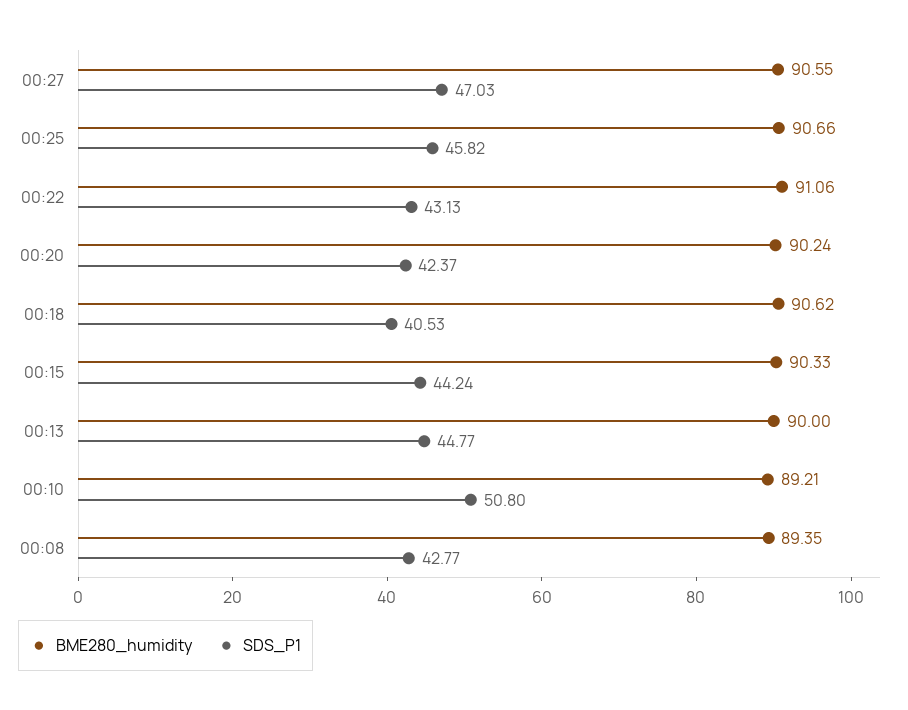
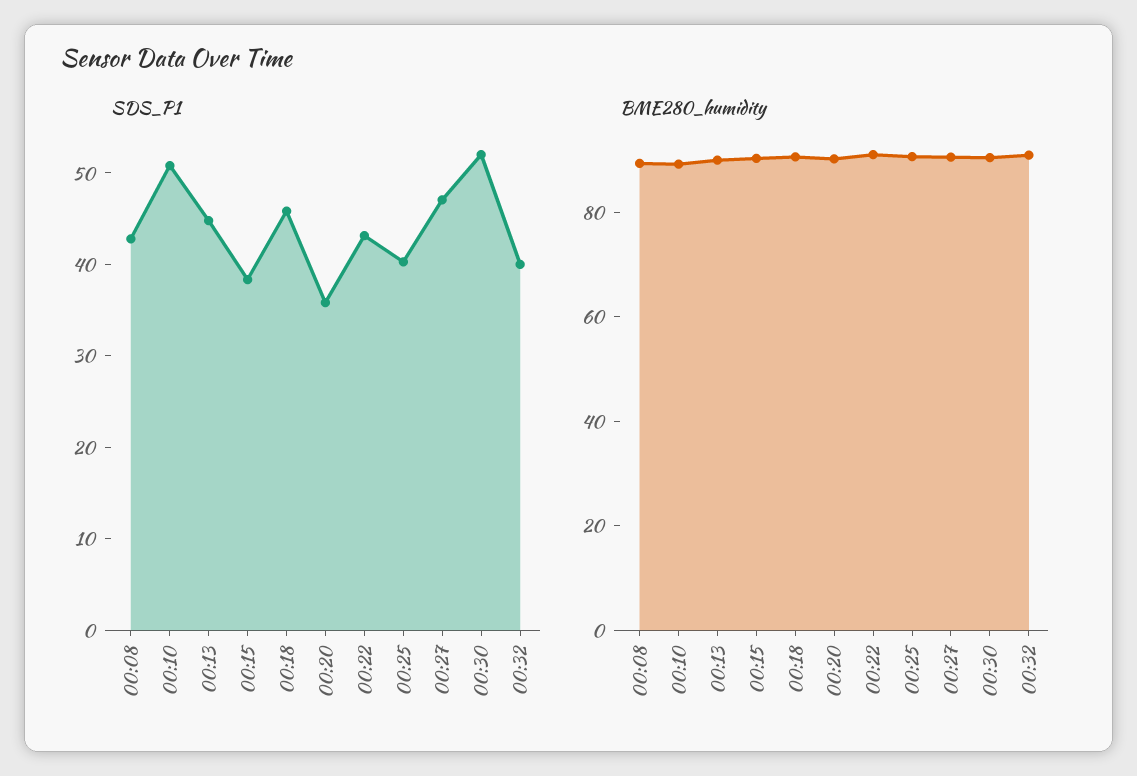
SDS_P1, 00:25: 45.82 -> 40
SDS_P1, 00:20: 42.37 -> 36
SDS_P1, 00:18: 40.53 -> 46
SDS_P1, 00:15: 44.24 -> 38
SDS_P1, 00:30: none -> 52
SDS_P1, 00:32: none -> 40
BME280_humidity, 00:30: none -> 90
BME280_humidity, 00:32: none -> 90

